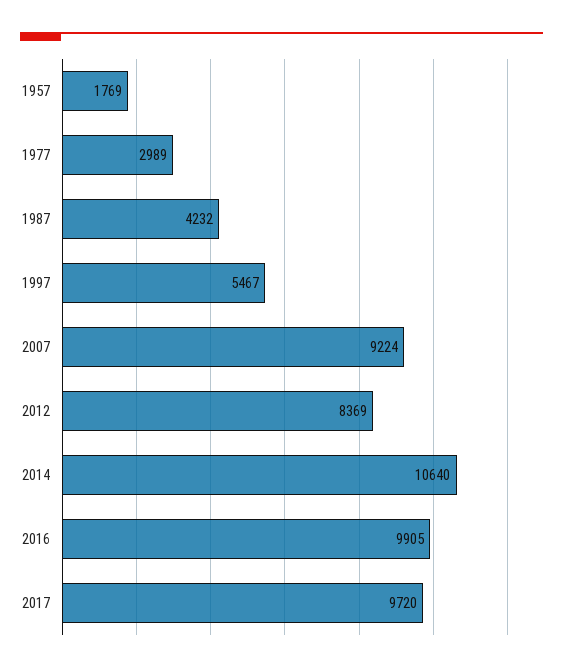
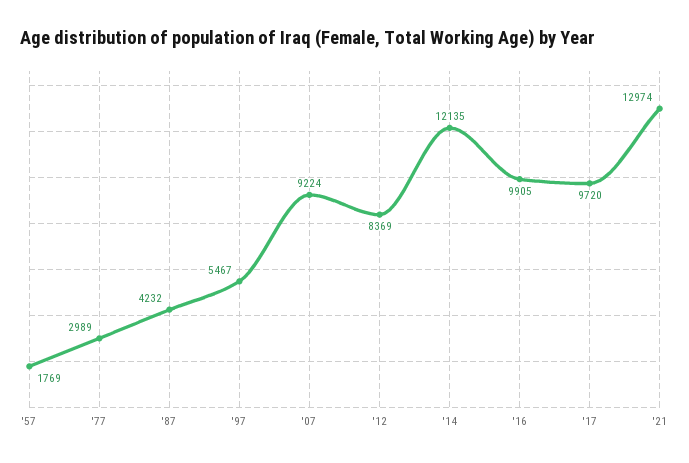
2014: 10640 -> 12135
'21: none -> 12974

